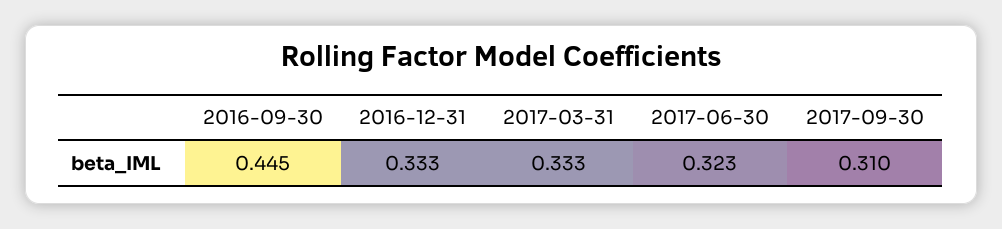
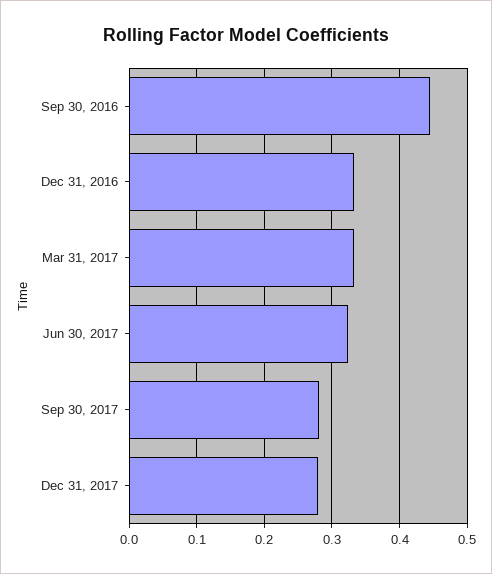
2017-09-30: 0.31 -> 0.28
Dec 31, 2017: none -> 0.28

